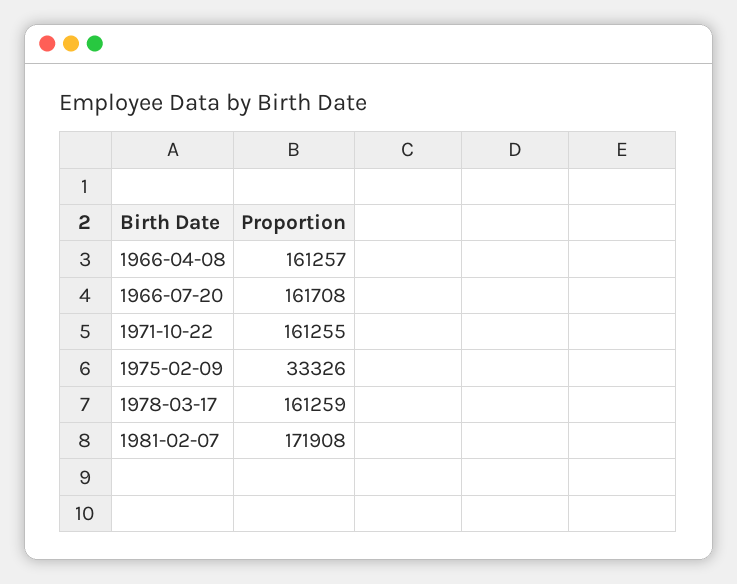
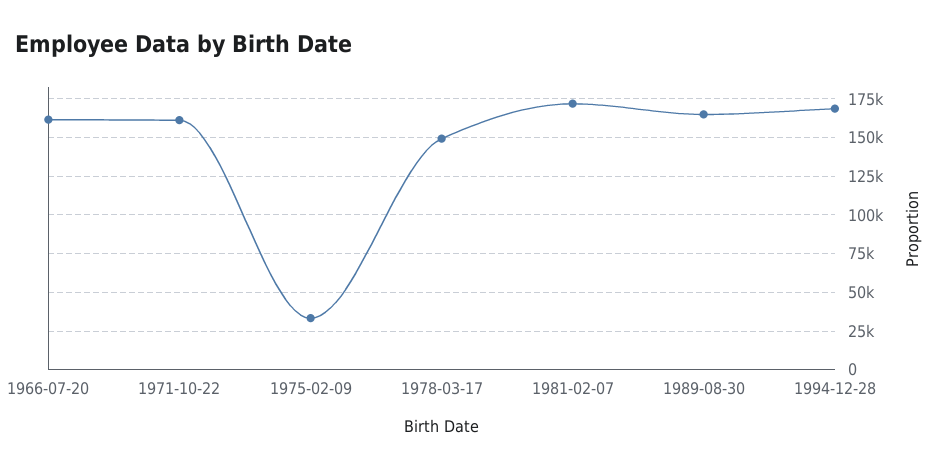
1966-04-08: 161257 -> none
1978-03-17: 161259 -> 150000
1989-08-30: none -> 165000
1994-12-28: none -> 170000

